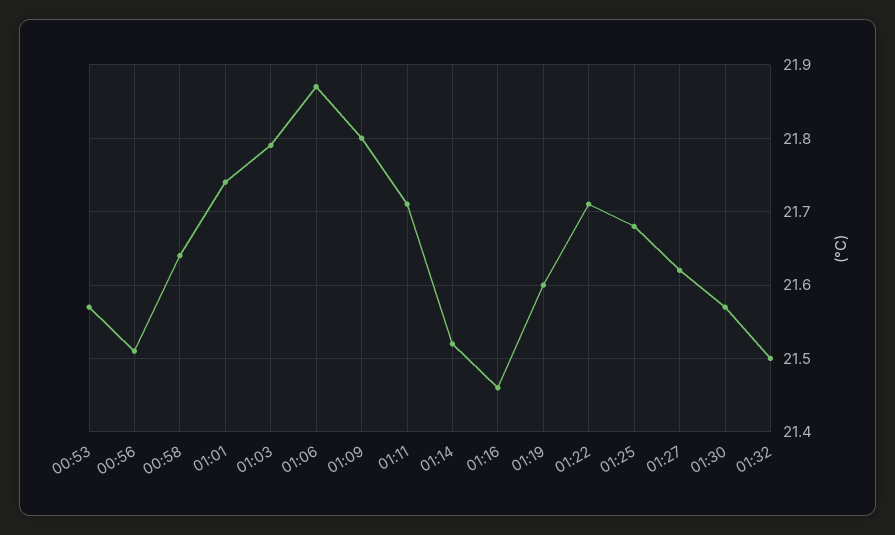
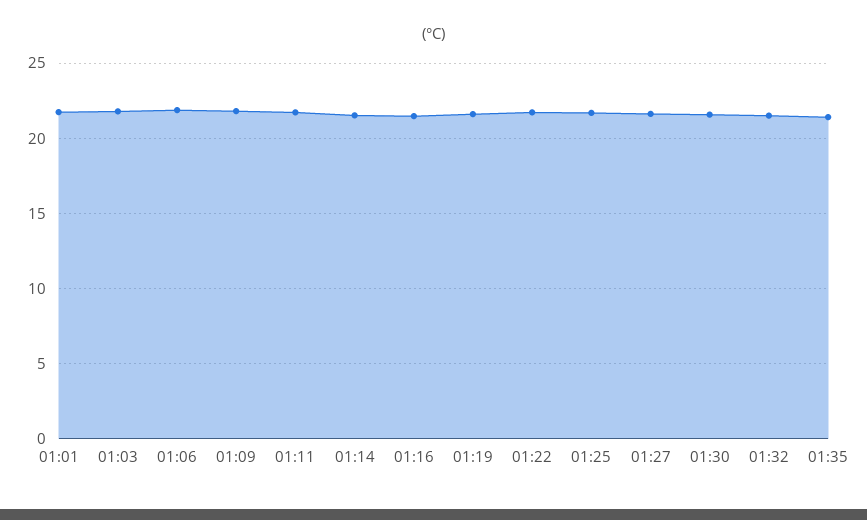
00:53: 21.57 -> none
00:56: 21.51 -> none
00:58: 21.64 -> none
01:35: none -> 21.5

